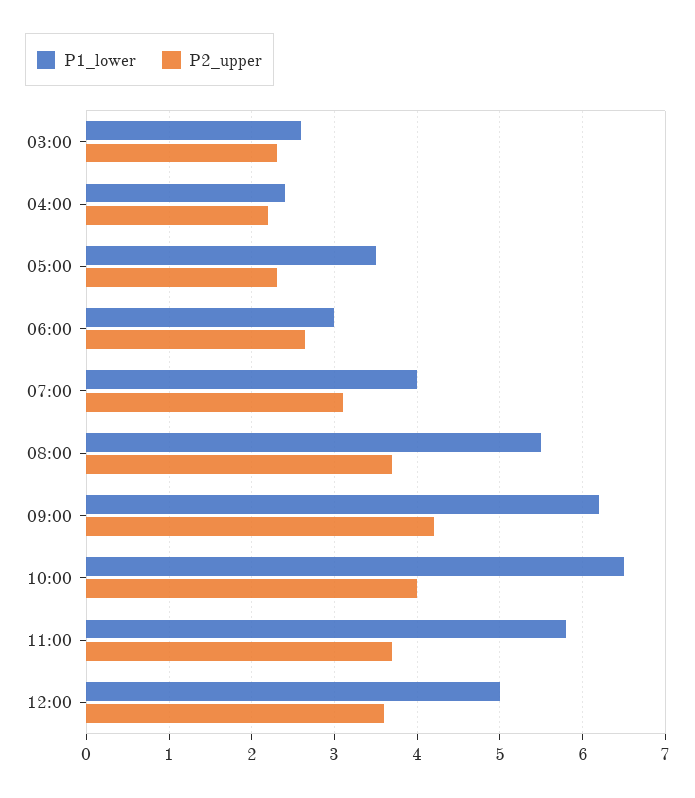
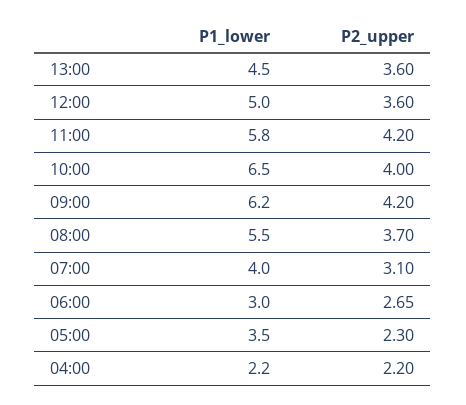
P1_lower, 03:00: 2.6 -> none
P2_upper, 03:00: 2.3 -> none
P1_lower, 04:00: 2.4 -> 2.2
P2_upper, 11:00: 3.7 -> 4.2
P1_lower, 13:00: none -> 4.5
P2_upper, 13:00: none -> 3.6

